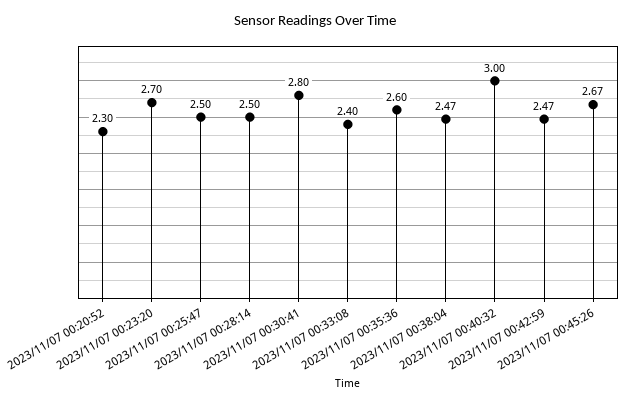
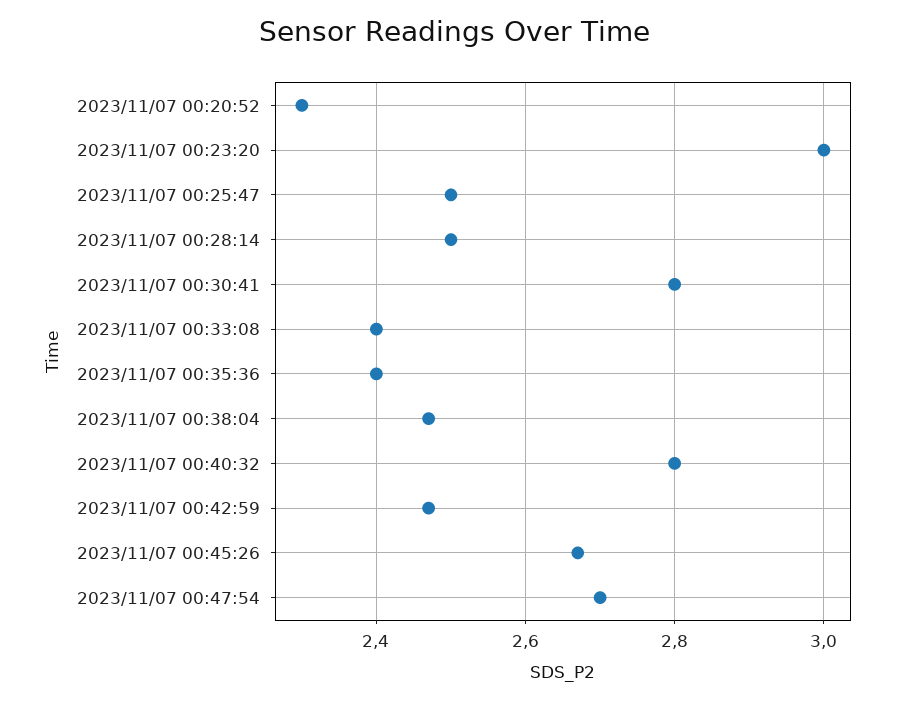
2023/11/07 00:23:20: 2.7 -> 3
2023/11/07 00:35:36: 2.6 -> 2.4
2023/11/07 00:40:32: 3 -> 2.8
2023/11/07 00:47:54: none -> 2.7

